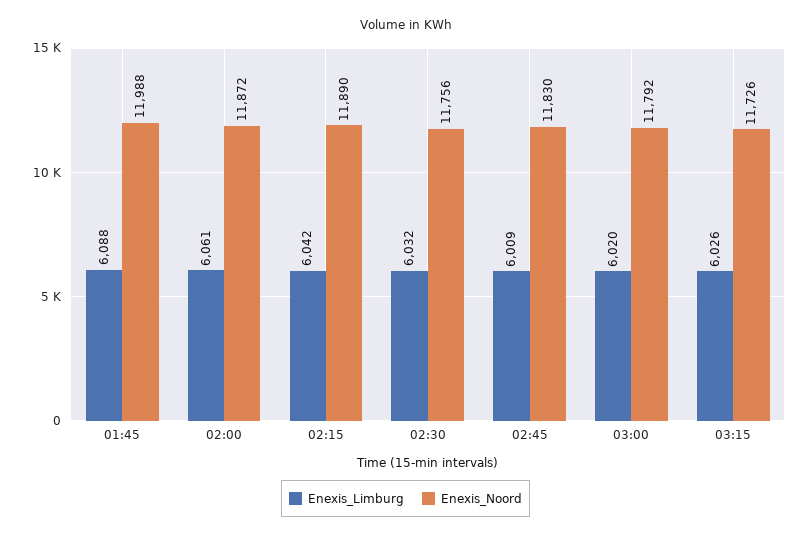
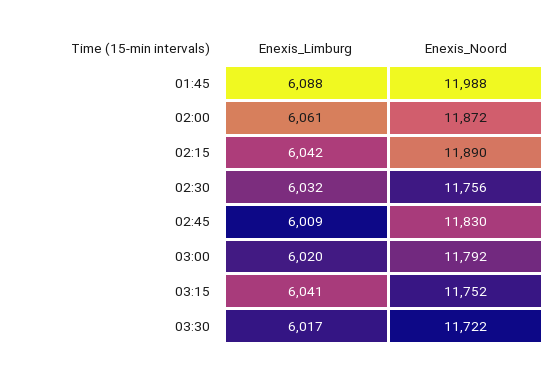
Enexis_Limburg, 03:15: 6026 -> 6041
Enexis_Noord, 03:15: 11726 -> 11752
Enexis_Limburg, 03:30: none -> 6017
Enexis_Noord, 03:30: none -> 11722

